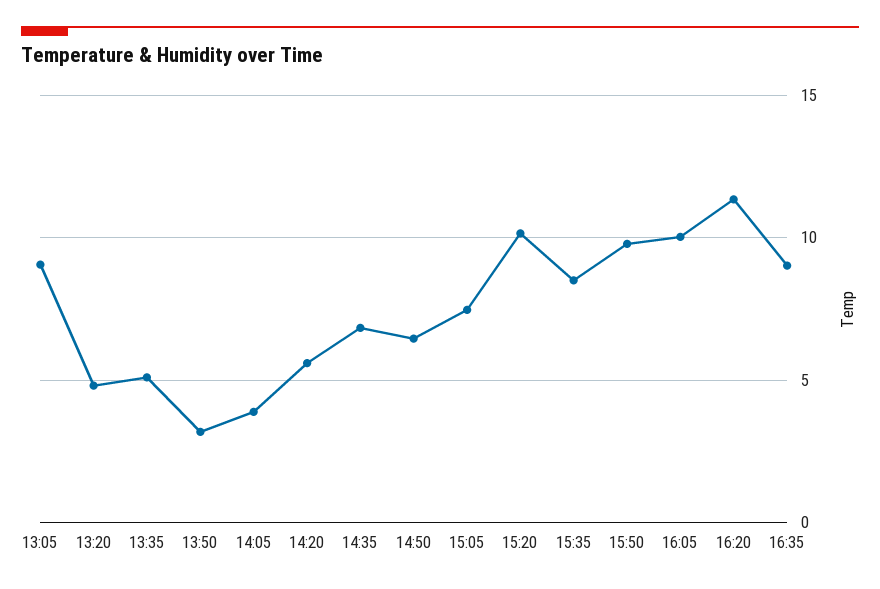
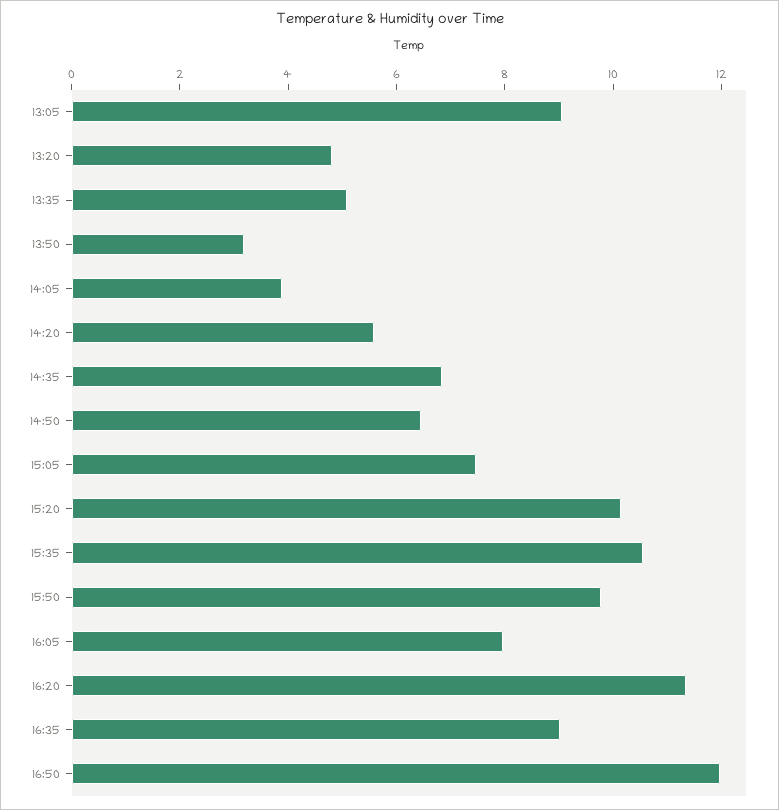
15:35: 8.5 -> 10.5
16:05: 10 -> 8
16:50: none -> 12

